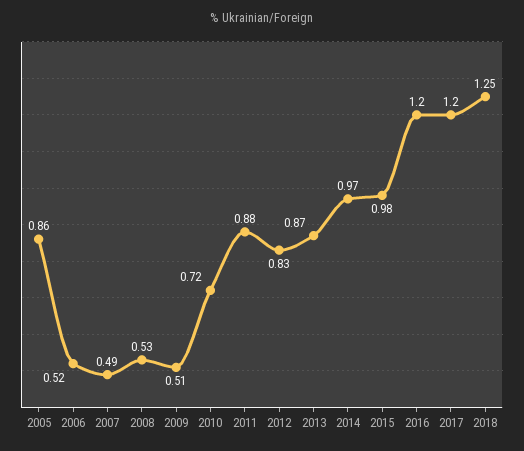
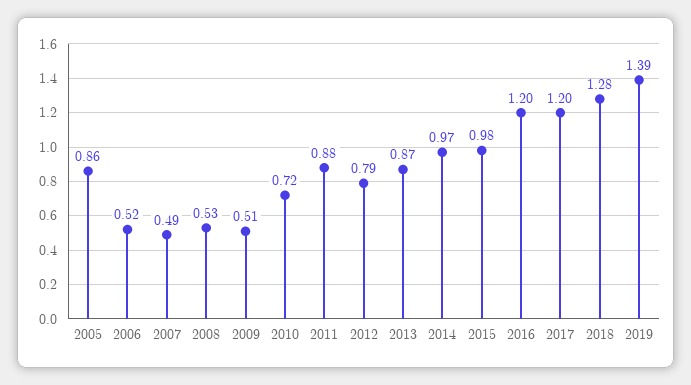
2012: 0.83 -> 0.79
2018: 1.25 -> 1.28
2019: none -> 1.39

